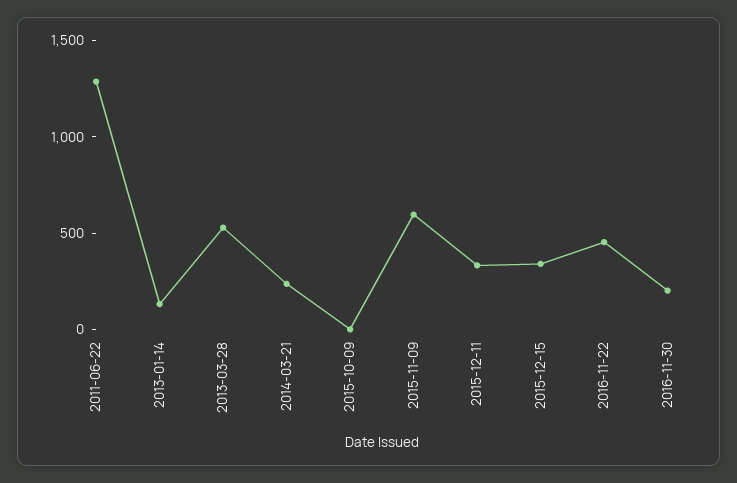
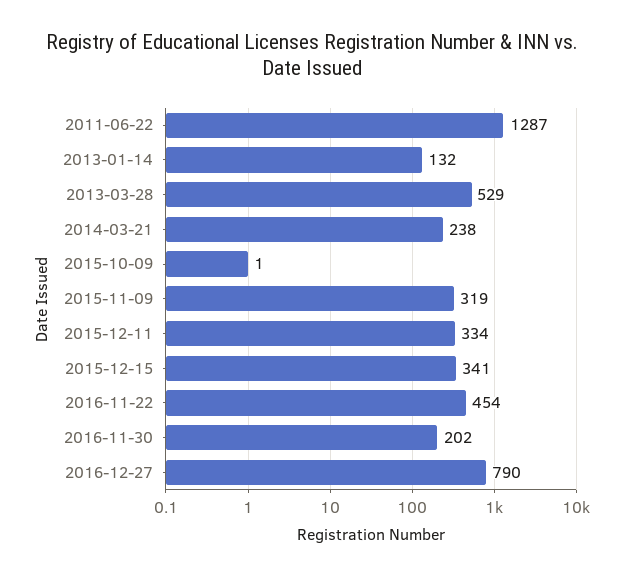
2015-11-09: 600 -> 319
2016-12-27: none -> 790

